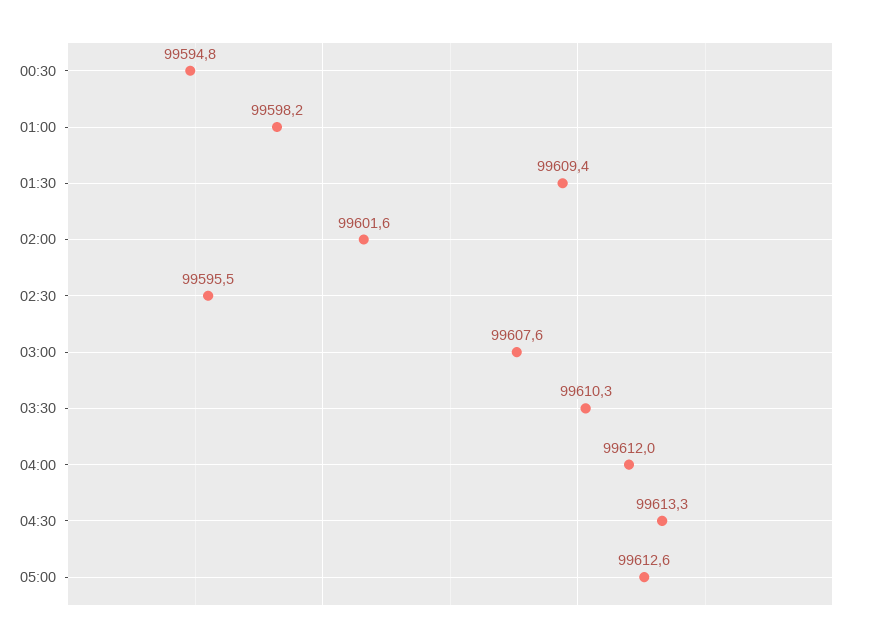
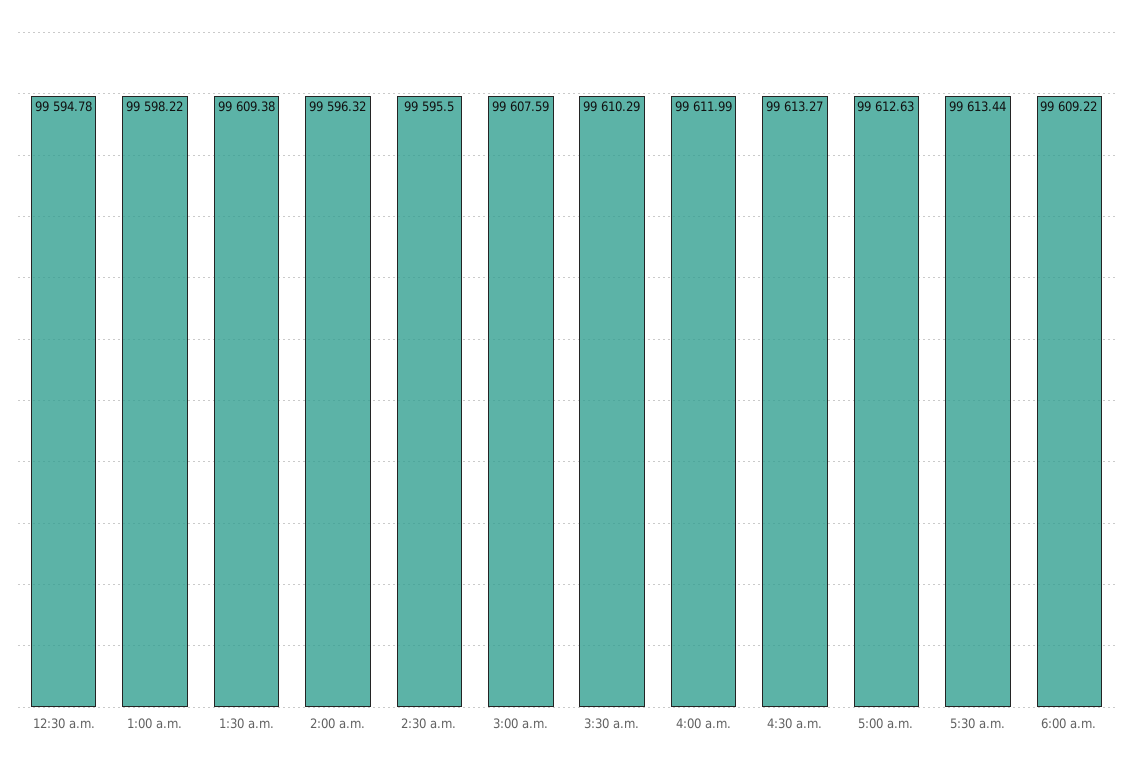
02:00: 99601.6 -> 99596.32
5:30 a.m.: none -> 99613.44
6:00 a.m.: none -> 99609.22

